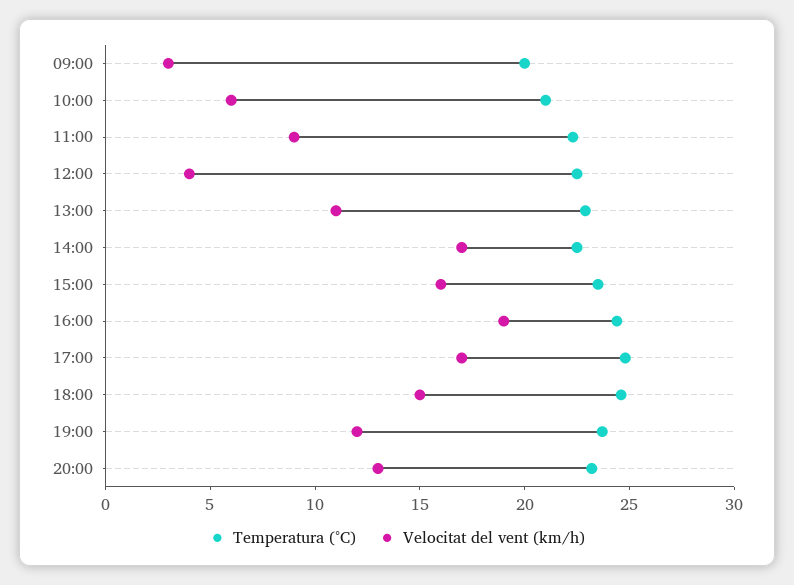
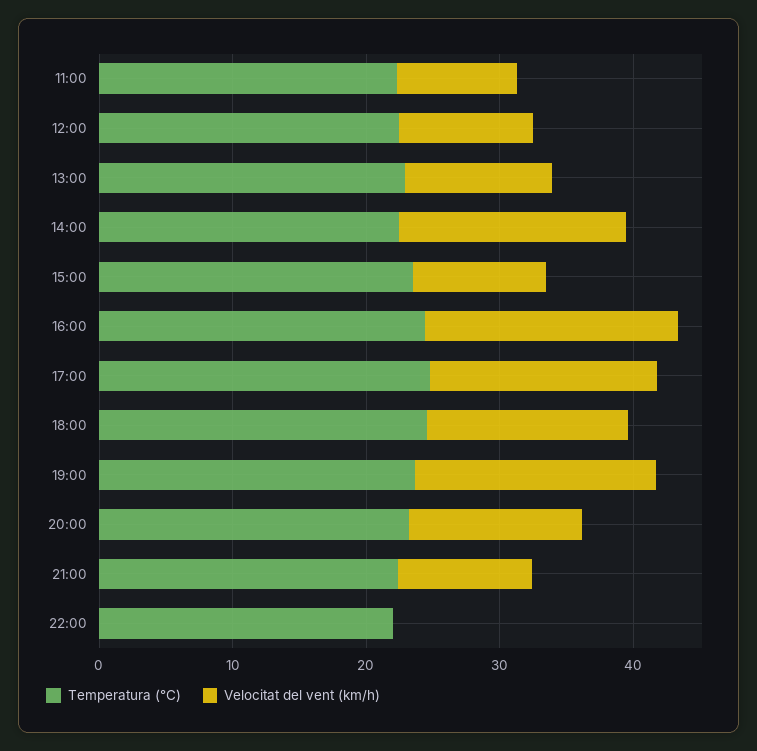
Temperatura (°C), 09:00: 20 -> none
Velocitat del vent (km/h), 09:00: 3 -> none
Temperatura (°C), 10:00: 21 -> none
Velocitat del vent (km/h), 10:00: 6 -> none
Velocitat del vent (km/h), 12:00: 4 -> 10
Velocitat del vent (km/h), 15:00: 16 -> 10
Velocitat del vent (km/h), 19:00: 12 -> 18
Temperatura (°C), 21:00: none -> 22
Velocitat del vent (km/h), 21:00: none -> 10
Temperatura (°C), 22:00: none -> 22
Velocitat del vent (km/h), 22:00: none -> 0

